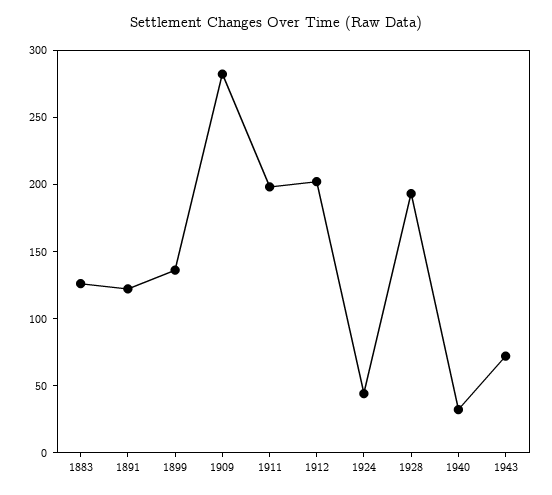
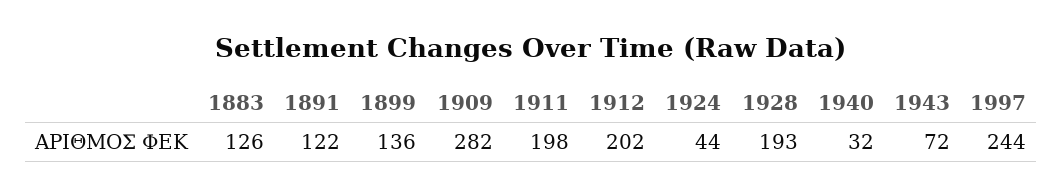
1997: none -> 244

